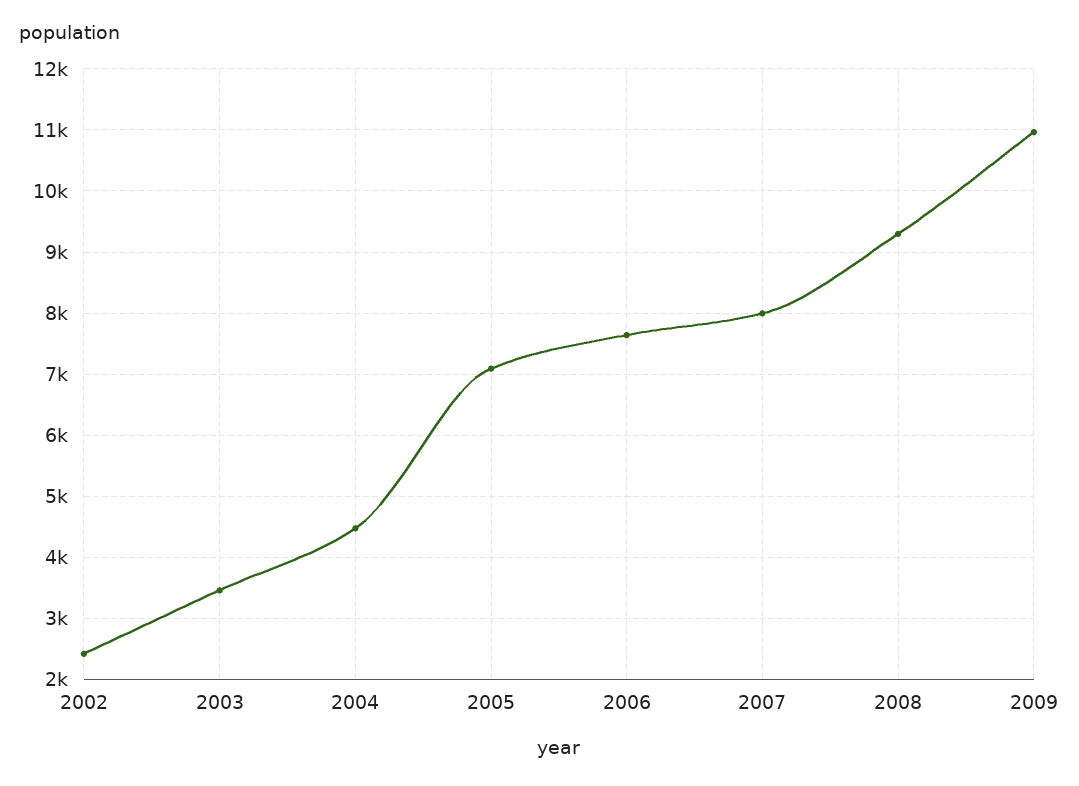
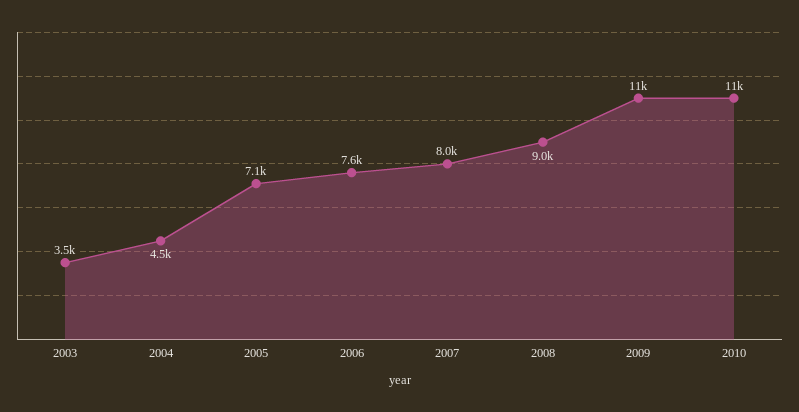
2002: 2400 -> none
2008: 9300 -> 9000
2010: none -> 11000

